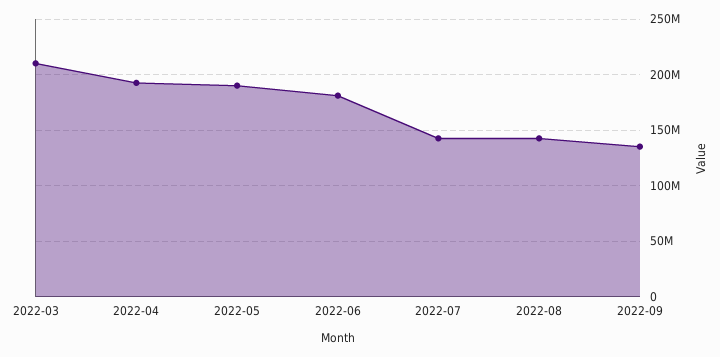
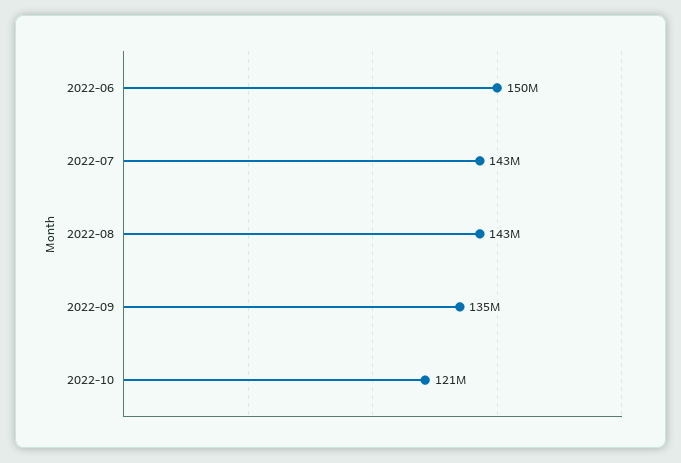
2022-03: 210000000 -> none
2022-04: 190000000 -> none
2022-05: 190000000 -> none
2022-06: 180000000 -> 150000000
2022-10: none -> 121000000

